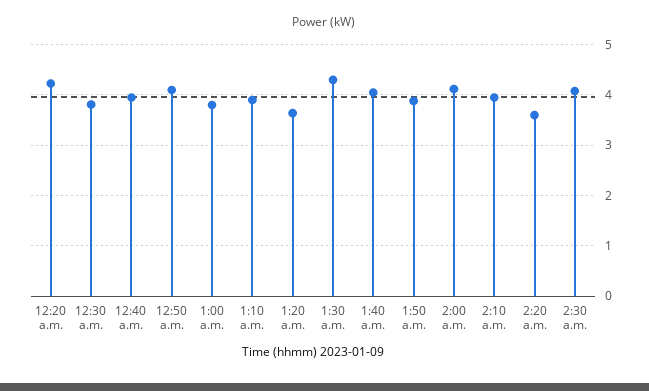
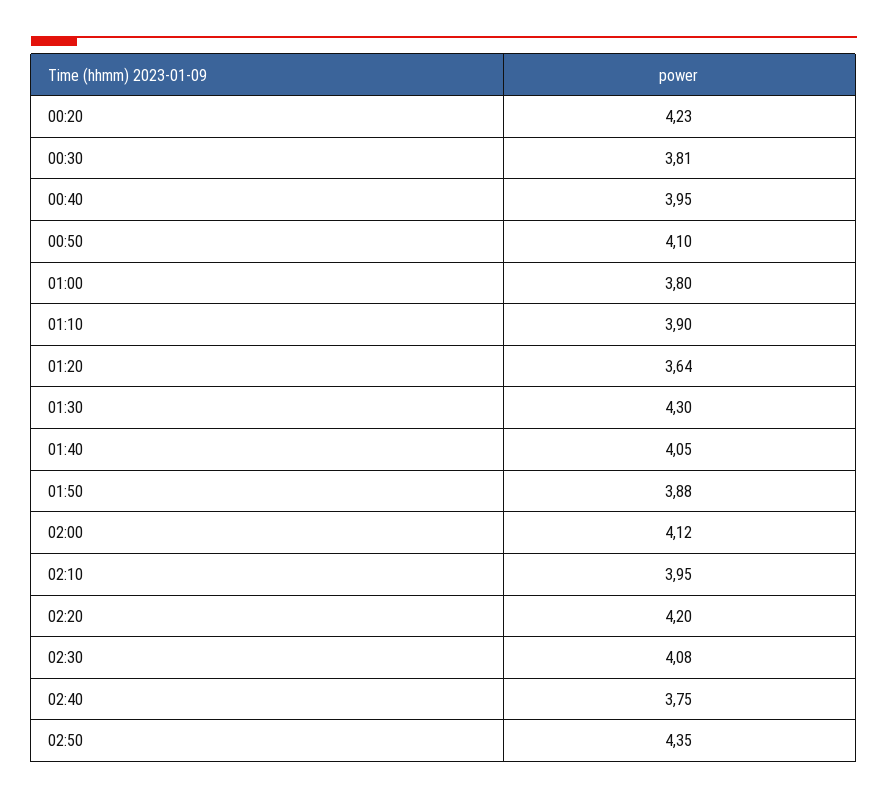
2:20 a.m.: 3.6 -> 4.2
02:40: none -> 3.75
02:50: none -> 4.35

